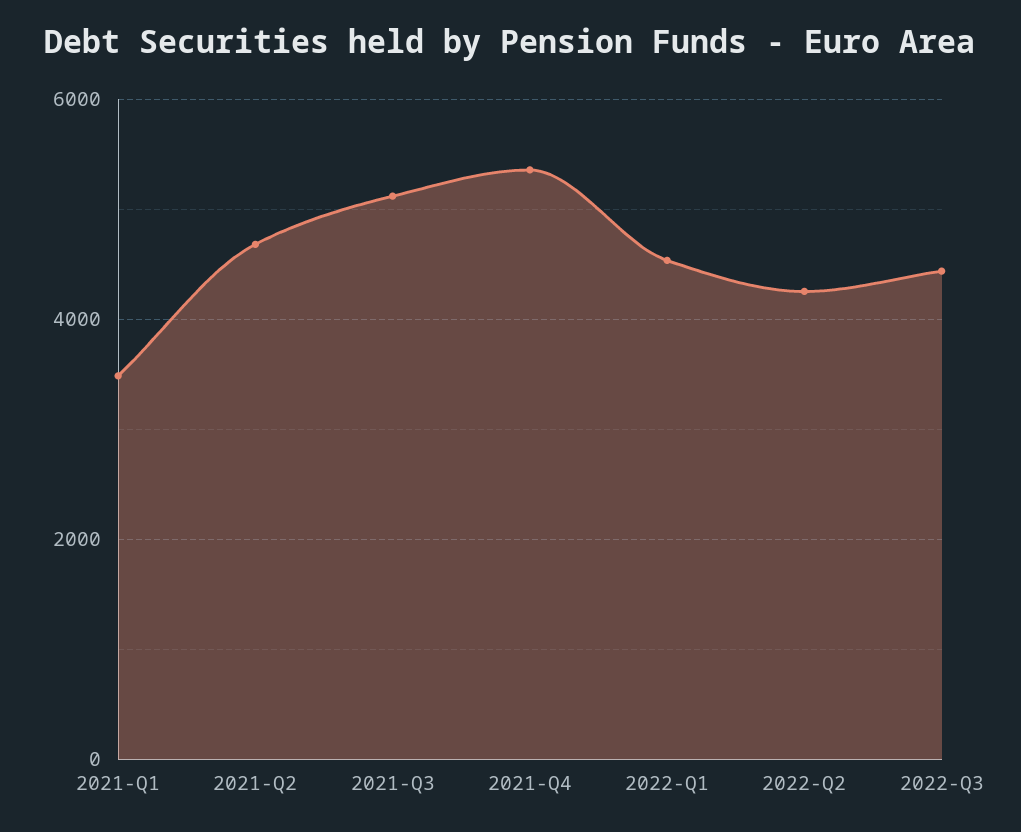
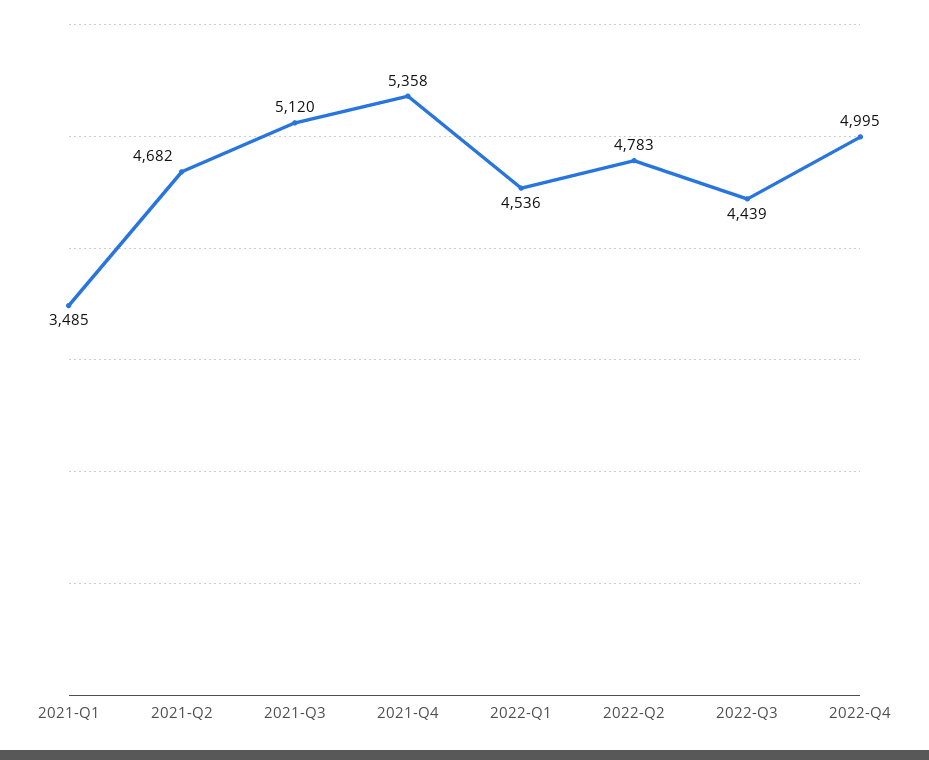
2022-Q2: 4200 -> 4783
2022-Q4: none -> 4995

